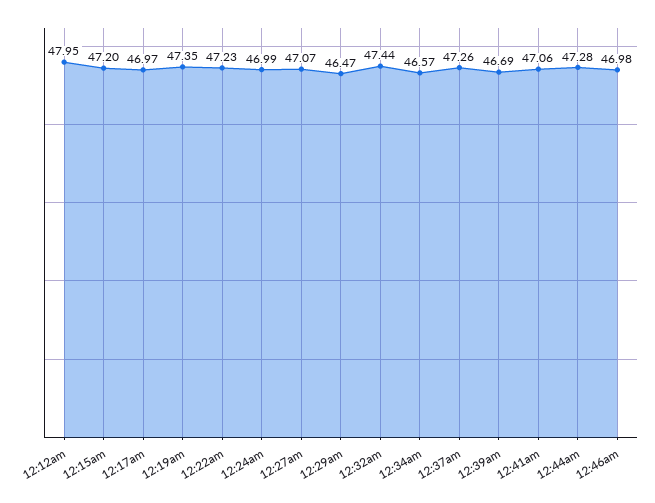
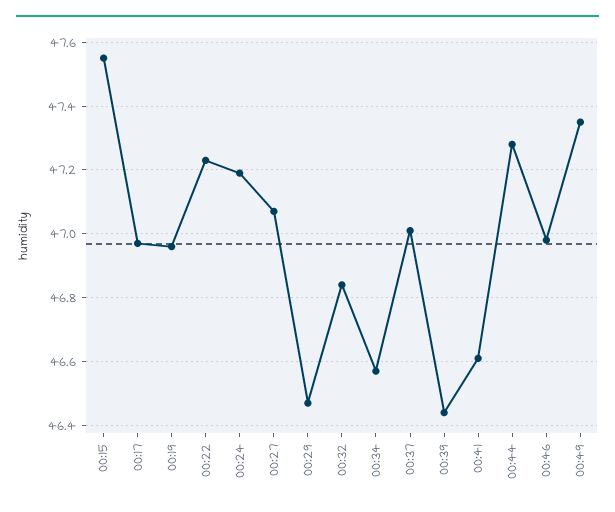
12:12am: 47.95 -> none
12:15am: 47.2 -> 47.55
12:19am: 47.35 -> 46.95
12:24am: 46.99 -> 47.2
12:32am: 47.44 -> 46.85
12:37am: 47.26 -> 47
12:39am: 46.69 -> 46.45
12:41am: 47.06 -> 46.6
00:49: none -> 47.35

